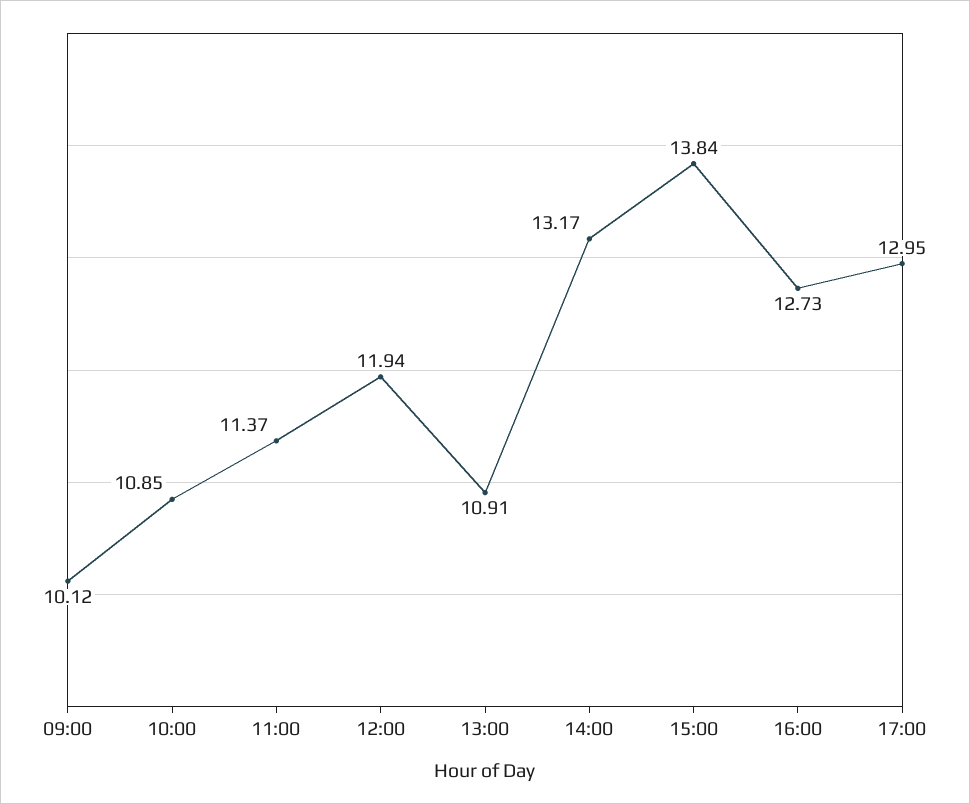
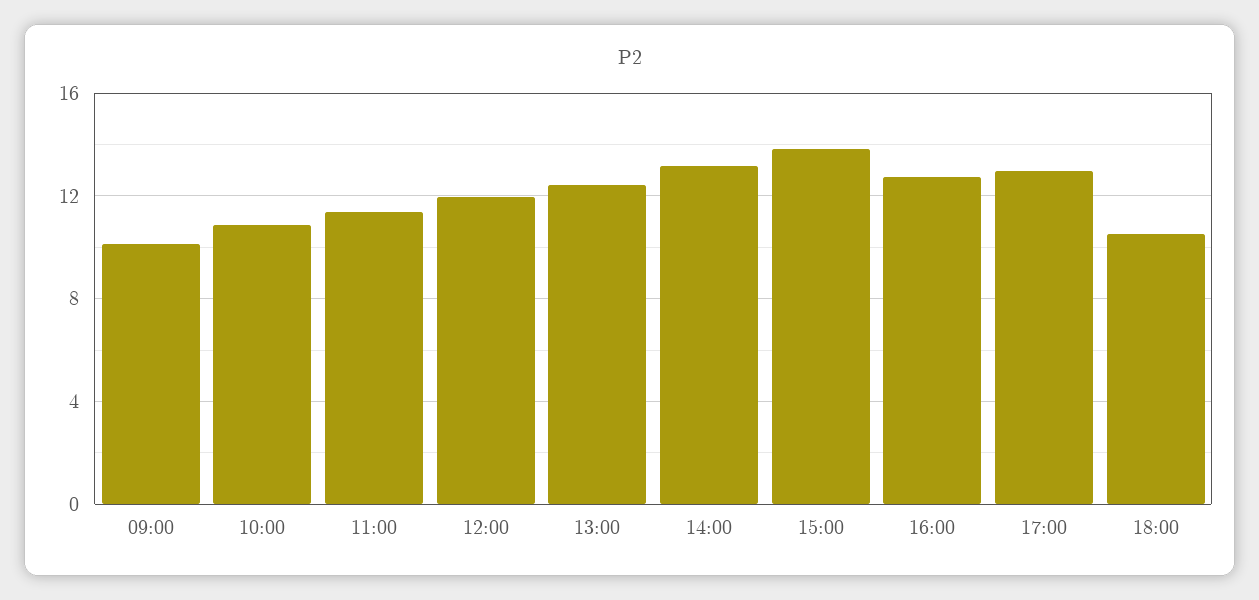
13:00: 10.91 -> 12.5
18:00: none -> 10.5

